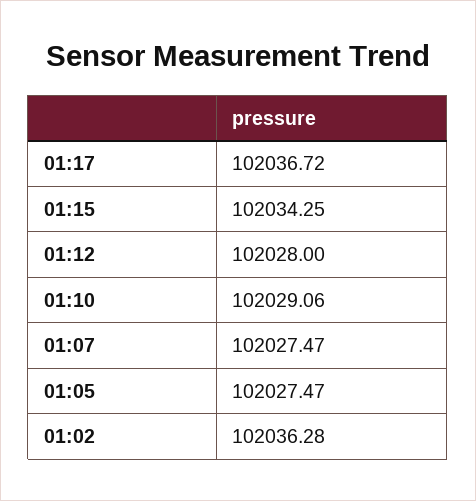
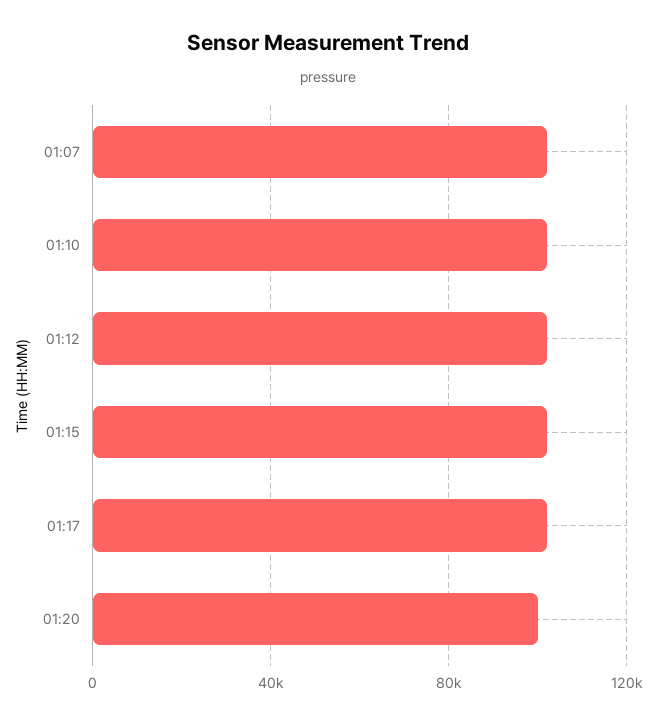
01:05: 102027.47 -> none
01:02: 102036.28 -> none
01:20: none -> 100000

